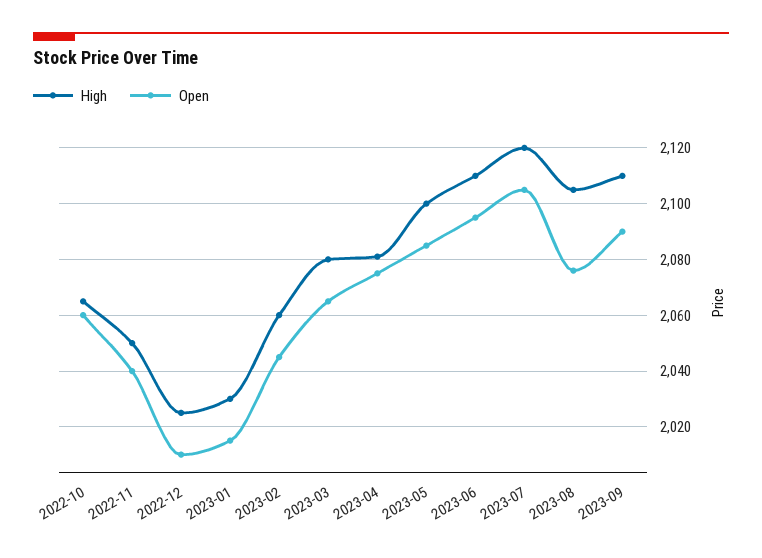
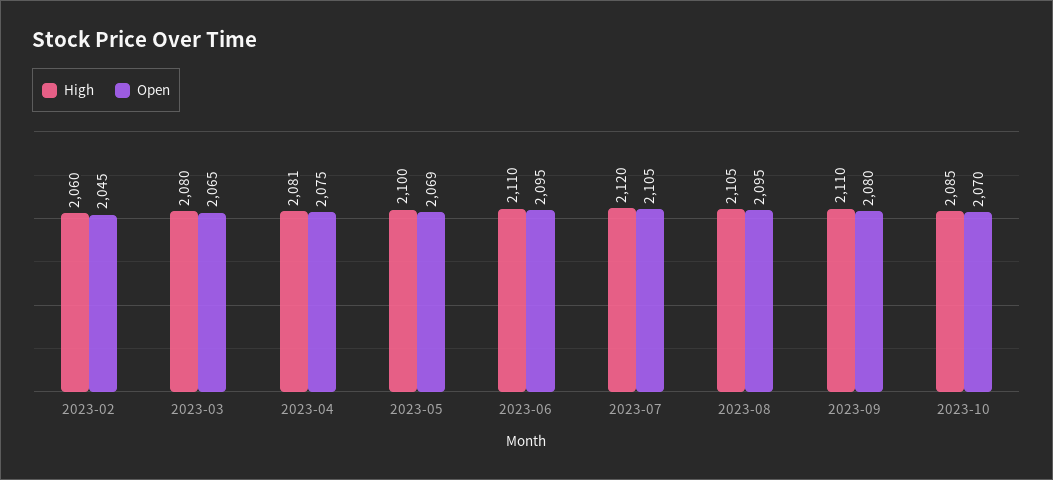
High, 2022-10: 2065 -> none
Open, 2022-10: 2060 -> none
High, 2022-11: 2050 -> none
Open, 2022-11: 2040 -> none
High, 2022-12: 2025 -> none
Open, 2022-12: 2010 -> none
High, 2023-01: 2030 -> none
Open, 2023-01: 2015 -> none
Open, 2023-05: 2085 -> 2069
Open, 2023-08: 2075 -> 2095
Open, 2023-09: 2090 -> 2080
High, 2023-10: none -> 2085
Open, 2023-10: none -> 2070

